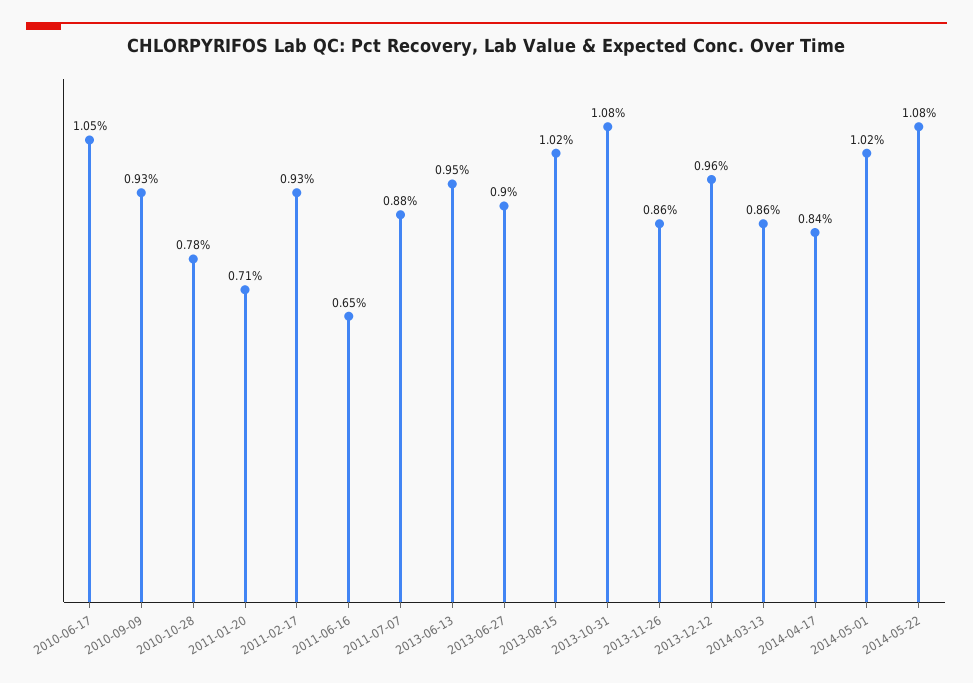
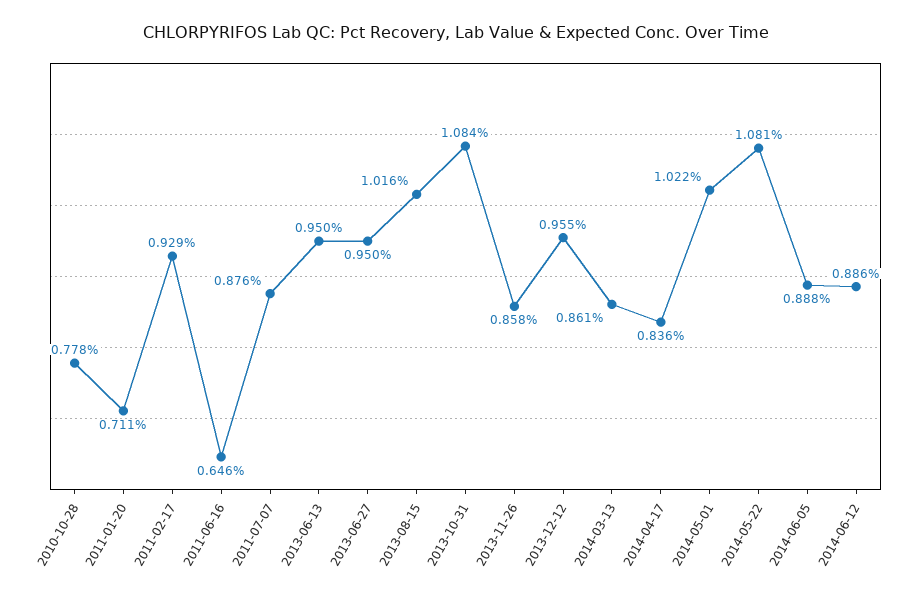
2010-06-17: 1.05 -> none
2010-09-09: 0.93 -> none
2013-06-27: 0.9 -> 0.95
2014-06-05: none -> 0.888
2014-06-12: none -> 0.886

